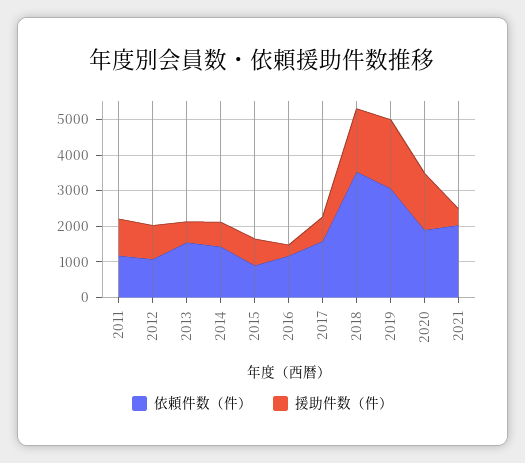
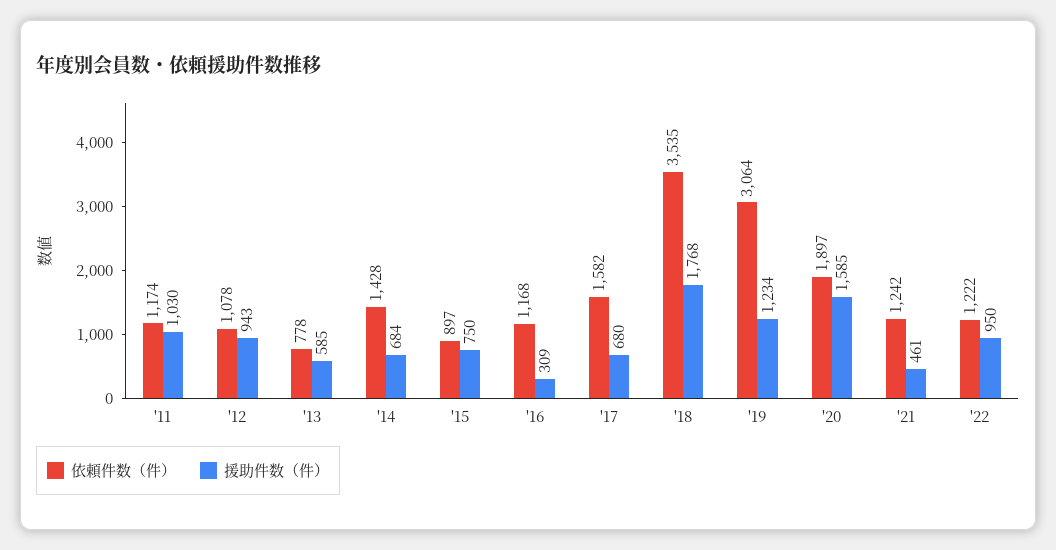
依頼件数（件）, 2013: 1500 -> 778
援助件数（件）, 2019: 2000 -> 1234
依頼件数（件）, 2021: 2000 -> 1242
依頼件数（件）, '22: none -> 1222
援助件数（件）, '22: none -> 950

